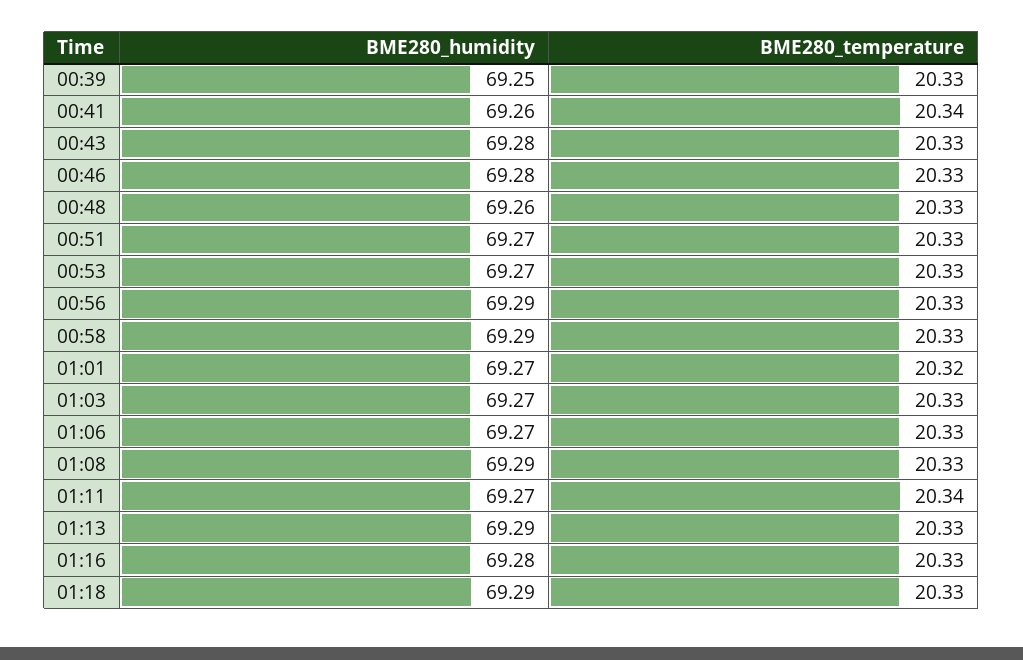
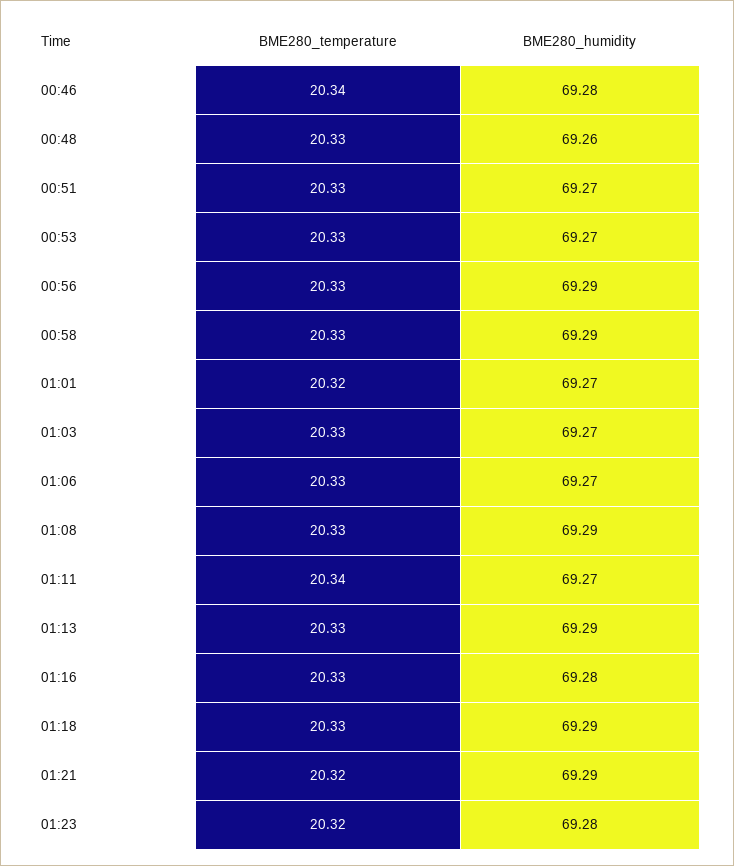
BME280_humidity, 00:39: 69.25 -> none
BME280_temperature, 00:39: 20.33 -> none
BME280_humidity, 00:41: 69.26 -> none
BME280_temperature, 00:41: 20.34 -> none
BME280_humidity, 00:43: 69.28 -> none
BME280_temperature, 00:43: 20.33 -> none
BME280_temperature, 00:46: 20.33 -> 20.34
BME280_temperature, 01:21: none -> 20.32
BME280_humidity, 01:21: none -> 69.29
BME280_temperature, 01:23: none -> 20.32
BME280_humidity, 01:23: none -> 69.28

